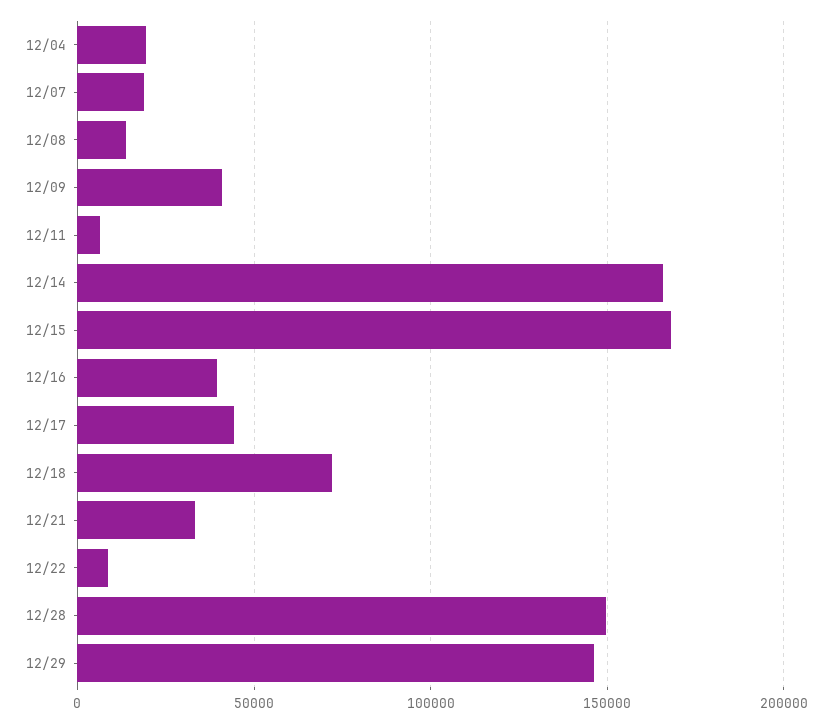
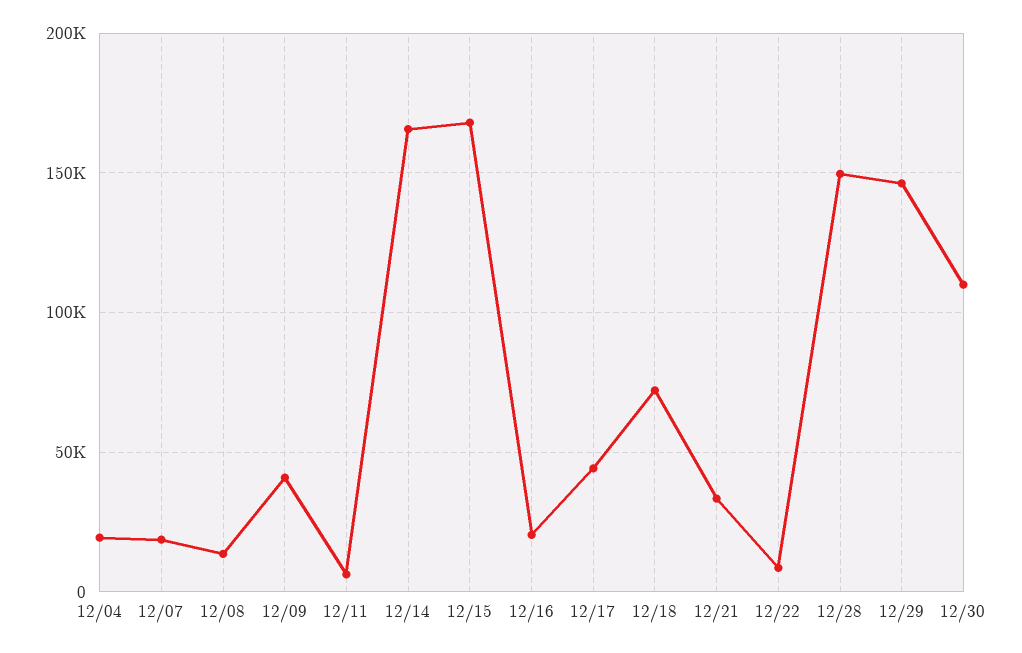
12/16: 40000 -> 20000
12/30: none -> 110000

